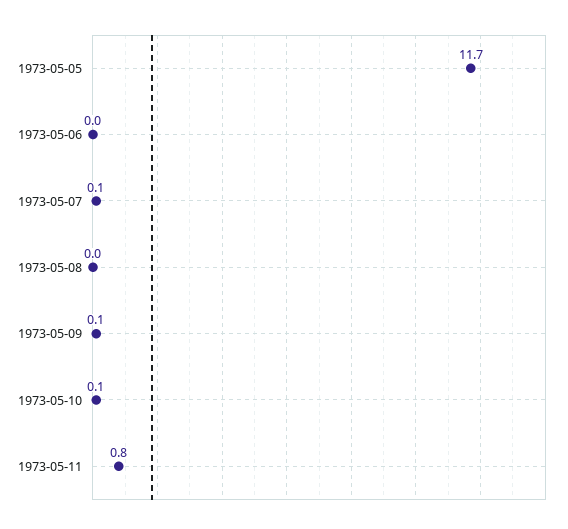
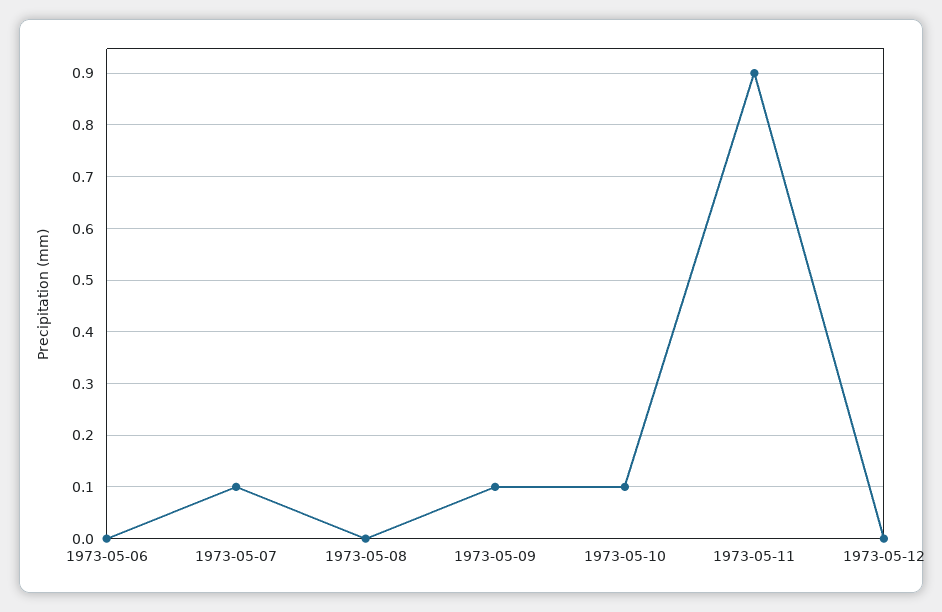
1973-05-05: 11.7 -> none
1973-05-11: 0.8 -> 0.9
1973-05-12: none -> 0

